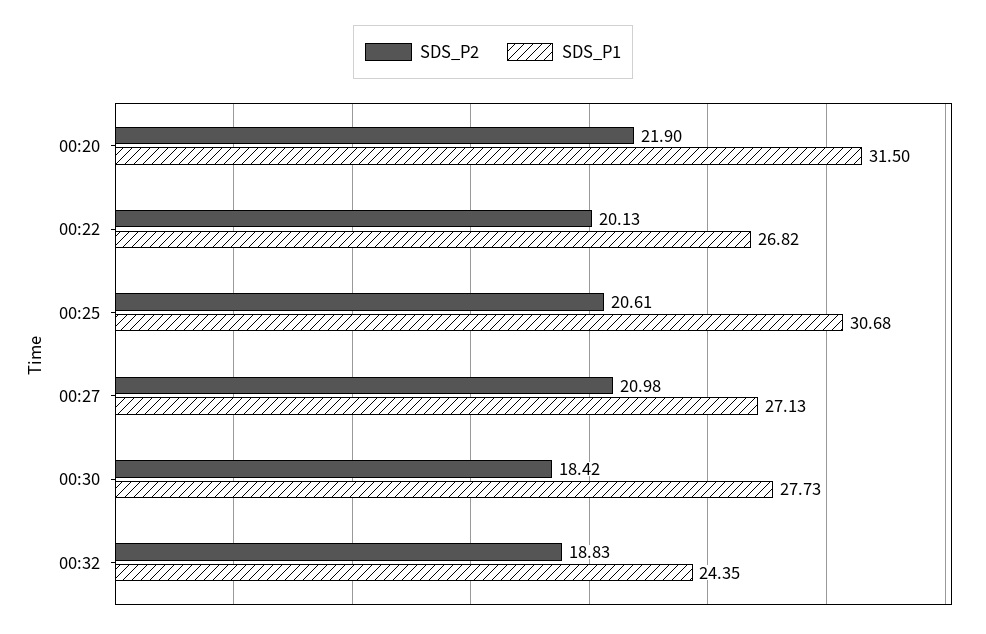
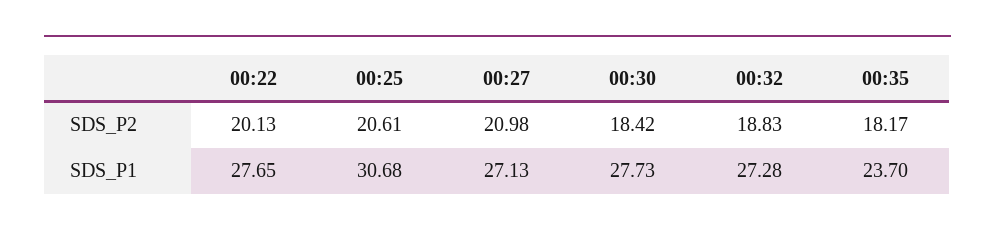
SDS_P2, 00:20: 21.9 -> none
SDS_P1, 00:20: 31.5 -> none
SDS_P1, 00:22: 26.82 -> 27.65
SDS_P1, 00:32: 24.35 -> 27.28
SDS_P2, 00:35: none -> 18.17
SDS_P1, 00:35: none -> 23.7

